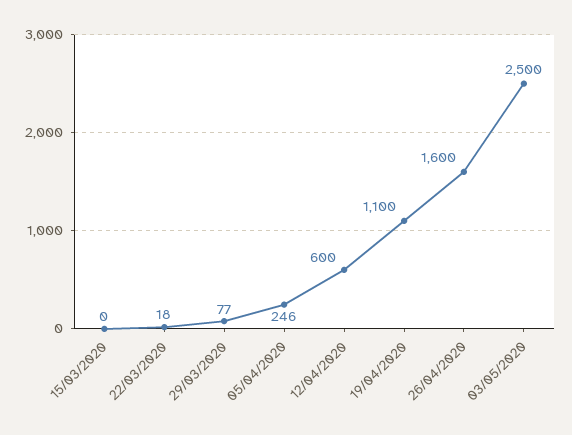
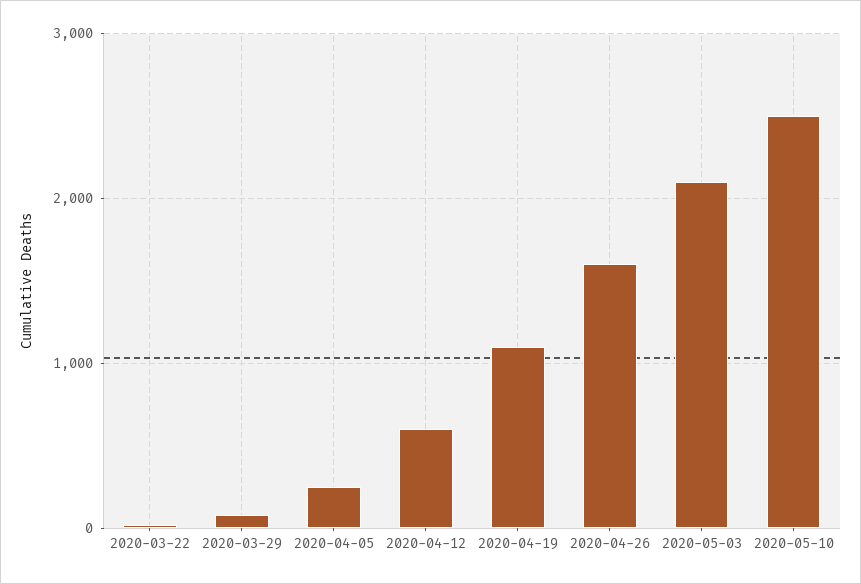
15/03/2020: 0 -> none
03/05/2020: 2500 -> 2100
2020-05-10: none -> 2500

